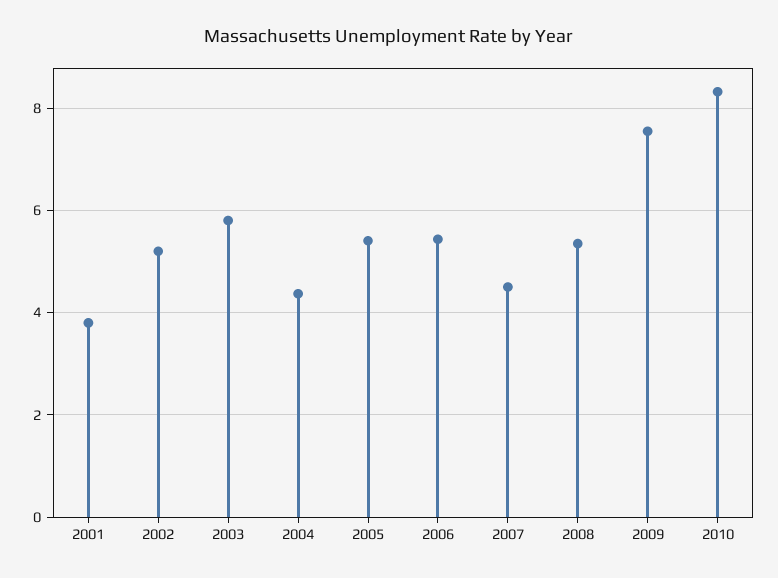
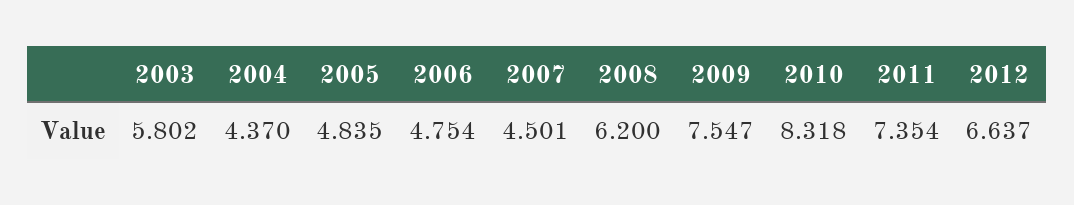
2001: 3.8 -> none
2002: 5.2 -> none
2005: 5.4 -> 4.835
2006: 5.4 -> 4.754
2008: 5.4 -> 6.2
2011: none -> 7.354
2012: none -> 6.637

